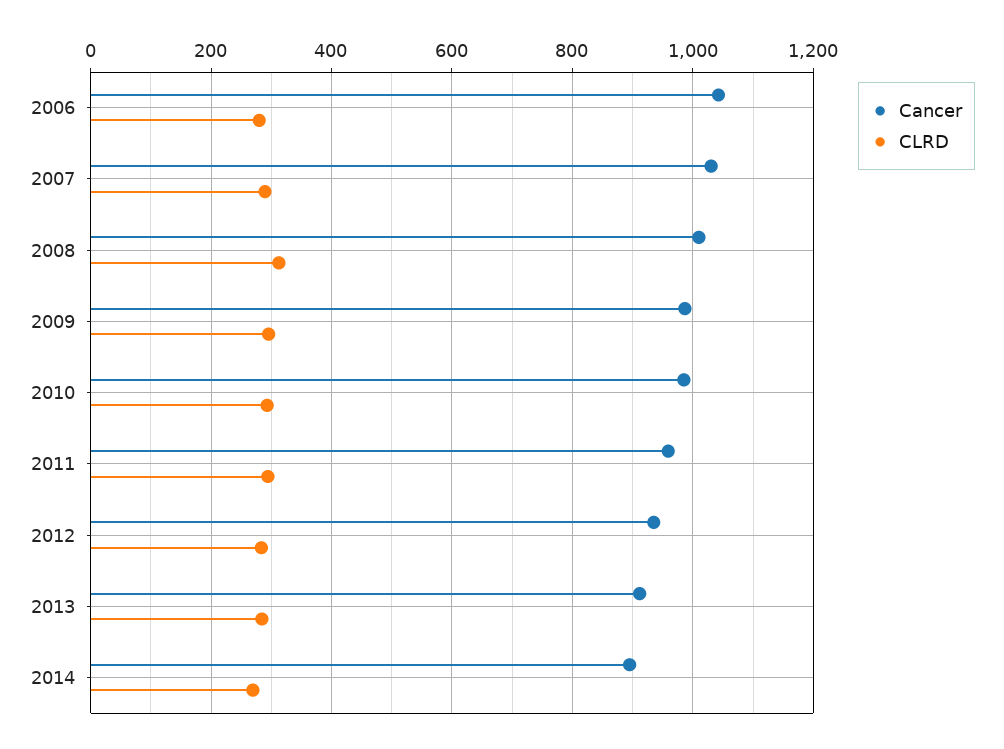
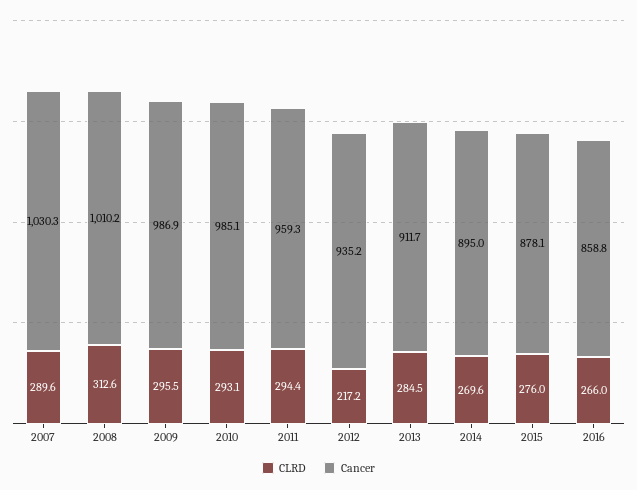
Cancer, 2006: 1040 -> none
CLRD, 2006: 280 -> none
CLRD, 2012: 280 -> 217.2
CLRD, 2015: none -> 276
Cancer, 2015: none -> 878.1
CLRD, 2016: none -> 266
Cancer, 2016: none -> 858.8

